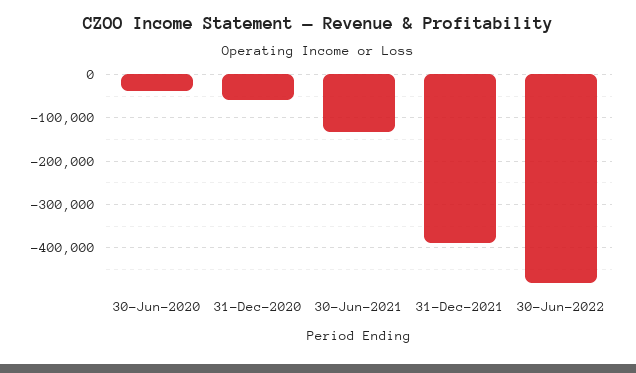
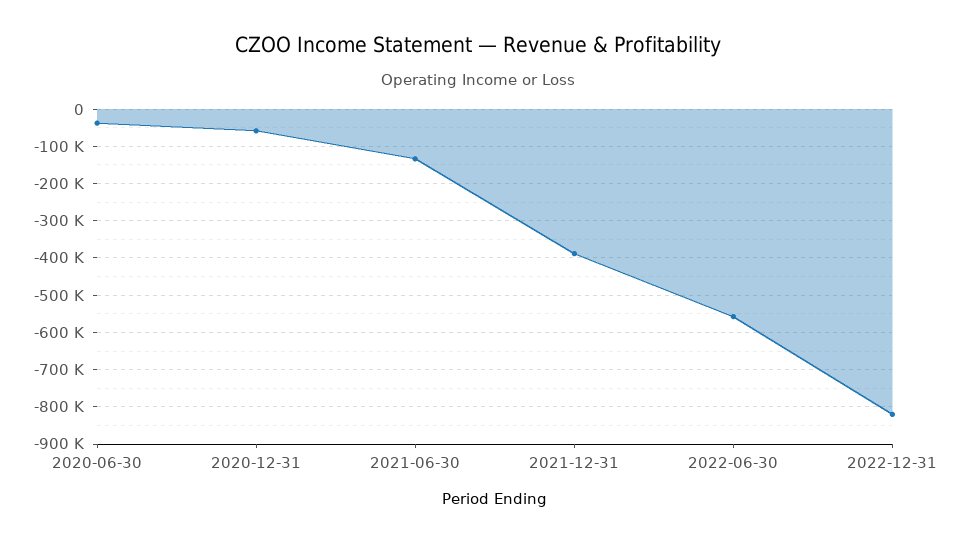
30-Jun-2022: -480000 -> -560000
2022-12-31: none -> -820000

